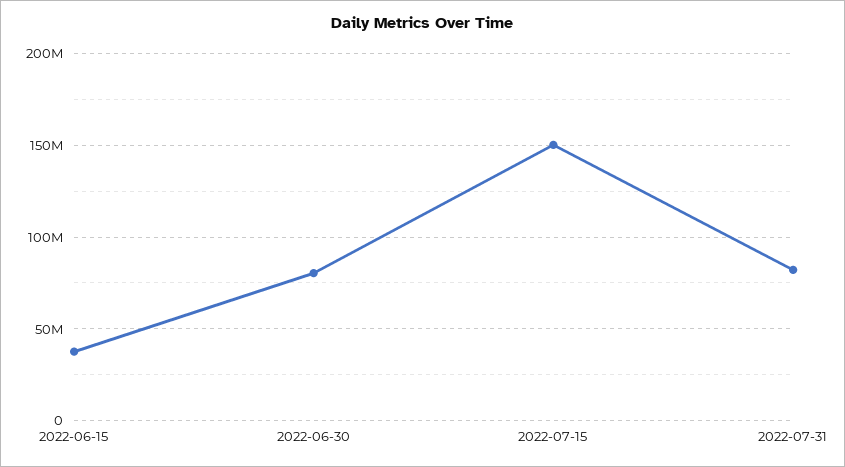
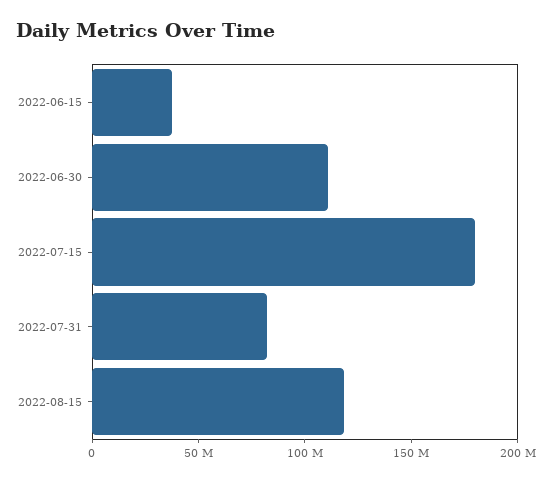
2022-06-30: 80000000 -> 110000000
2022-07-15: 150000000 -> 180000000
2022-08-15: none -> 120000000

